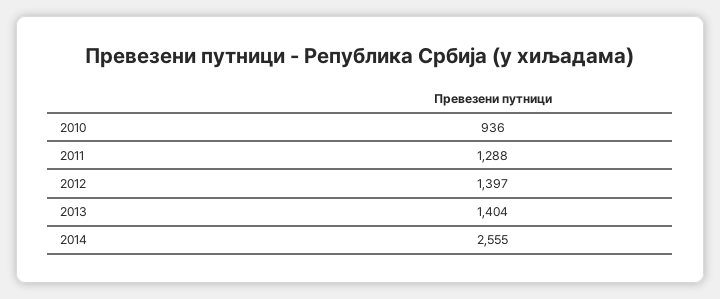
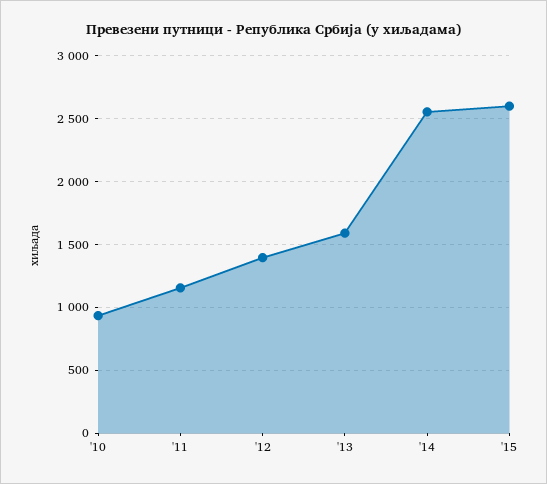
2011: 1288 -> 1150
2013: 1404 -> 1600
'15: none -> 2600

